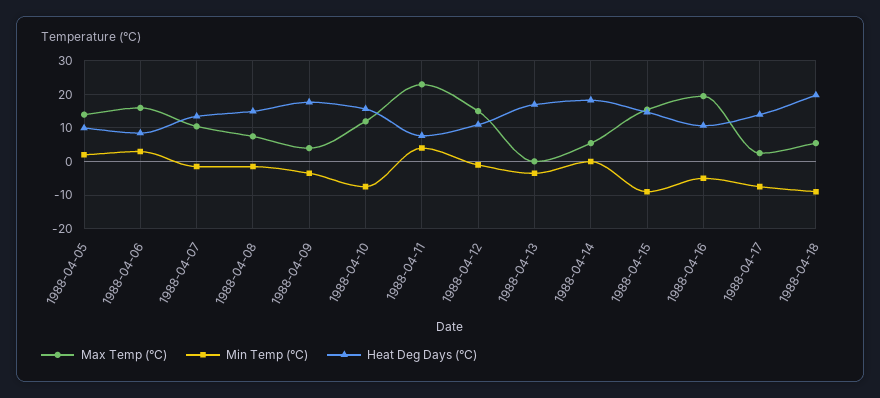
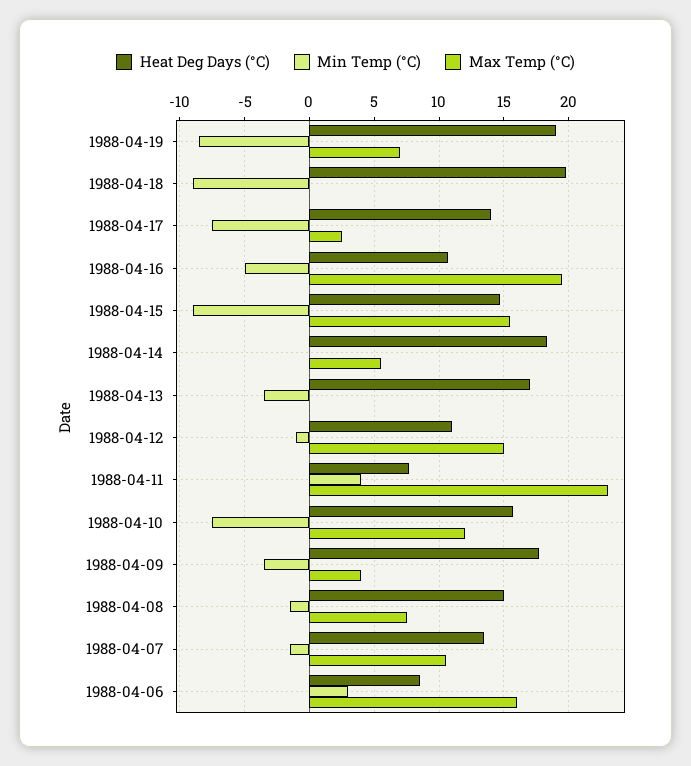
Max Temp (°C), 1988-04-05: 14 -> none
Min Temp (°C), 1988-04-05: 2 -> none
Heat Deg Days (°C), 1988-04-05: 10 -> none
Max Temp (°C), 1988-04-18: 6 -> 0
Heat Deg Days (°C), 1988-04-19: none -> 19
Min Temp (°C), 1988-04-19: none -> -8.5
Max Temp (°C), 1988-04-19: none -> 7

